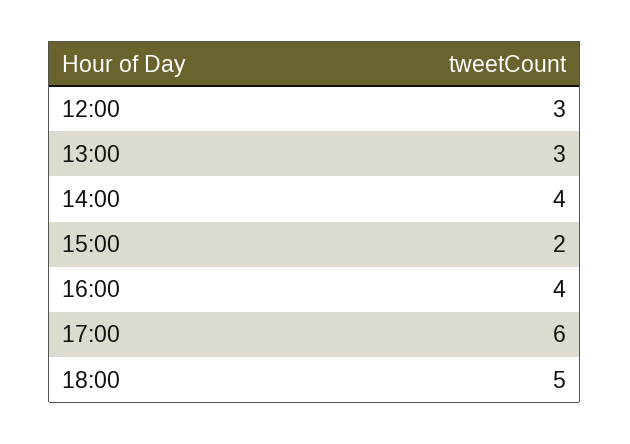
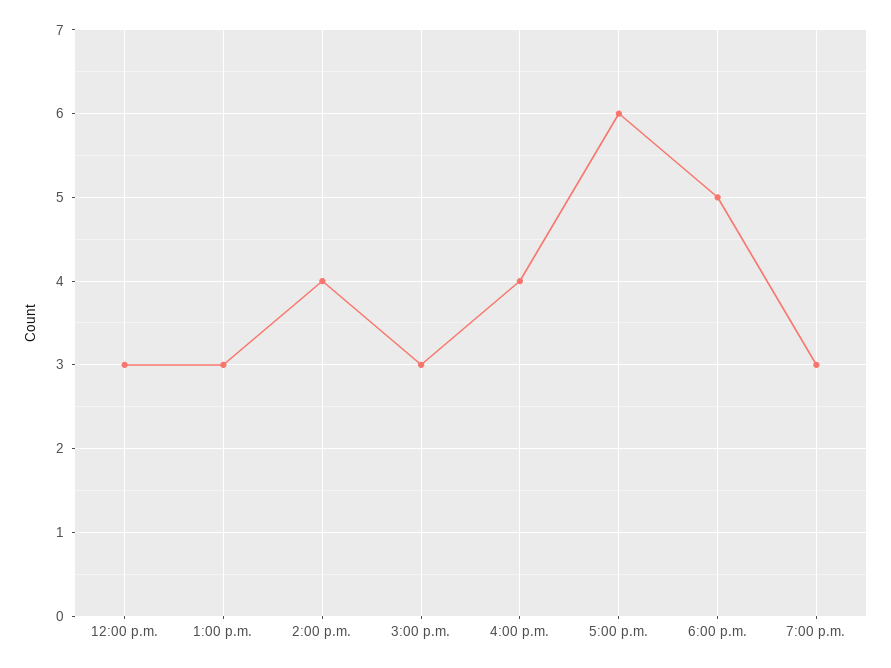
15:00: 2 -> 3
7:00 p.m.: none -> 3

